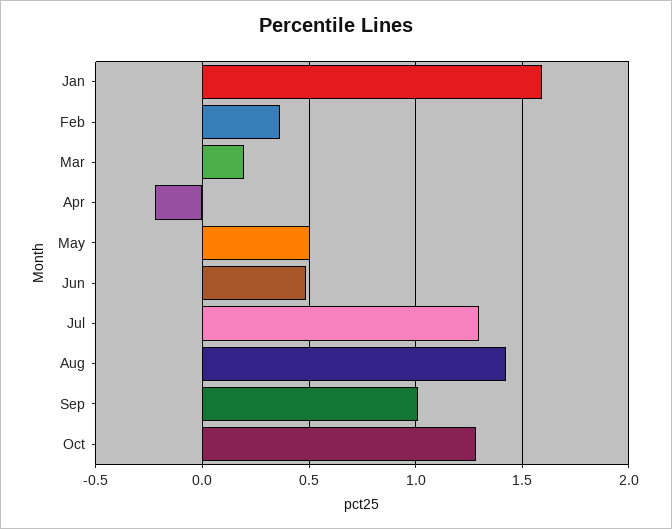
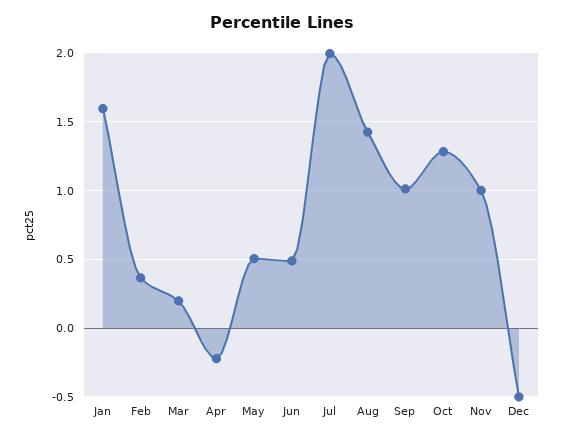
Jul: 1.3 -> 2
Nov: none -> 1
Dec: none -> -0.5

